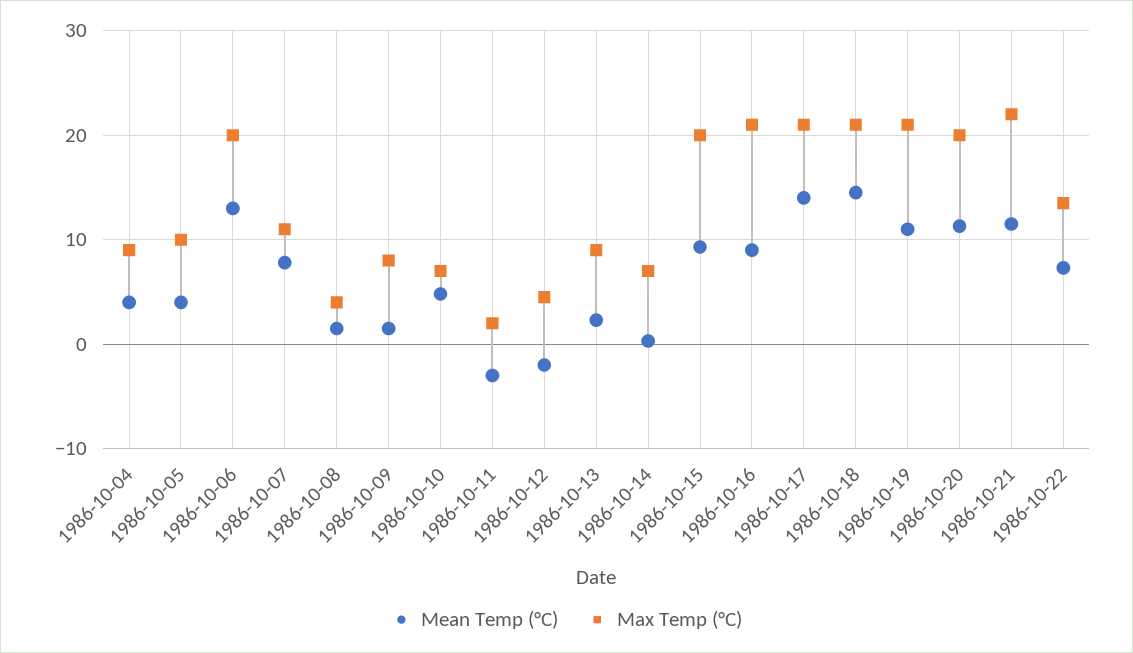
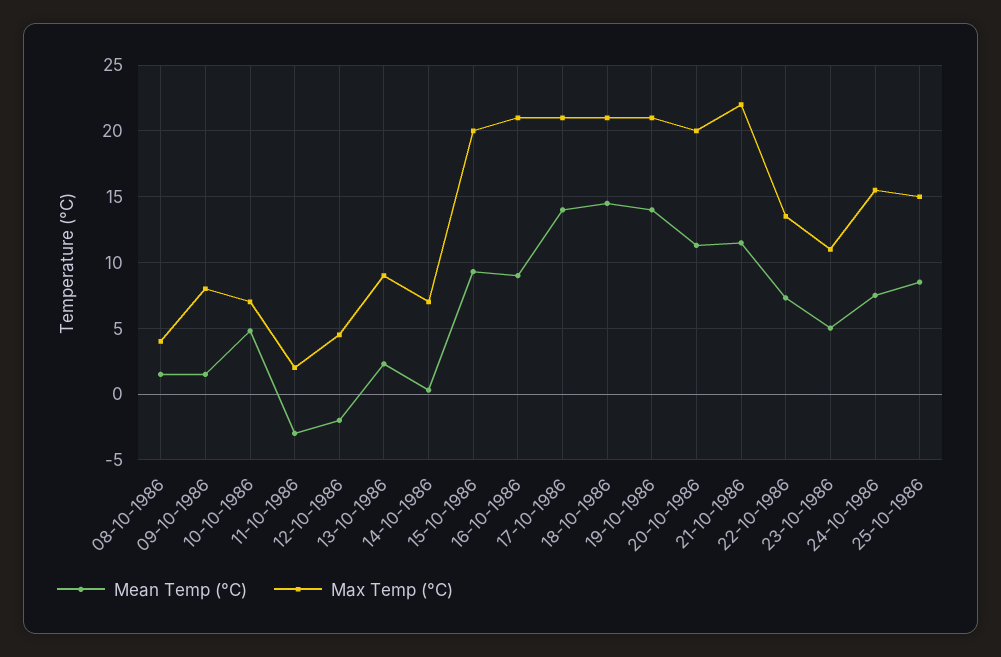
Mean Temp (°C), 1986-10-04: 4 -> none
Max Temp (°C), 1986-10-04: 9 -> none
Mean Temp (°C), 1986-10-05: 4 -> none
Max Temp (°C), 1986-10-05: 10 -> none
Mean Temp (°C), 1986-10-06: 13 -> none
Max Temp (°C), 1986-10-06: 20 -> none
Mean Temp (°C), 1986-10-07: 8 -> none
Max Temp (°C), 1986-10-07: 11 -> none
Mean Temp (°C), 1986-10-19: 11 -> 14
Mean Temp (°C), 23-10-1986: none -> 5
Max Temp (°C), 23-10-1986: none -> 11
Mean Temp (°C), 24-10-1986: none -> 7.5
Max Temp (°C), 24-10-1986: none -> 15.5
Mean Temp (°C), 25-10-1986: none -> 8.5
Max Temp (°C), 25-10-1986: none -> 15

